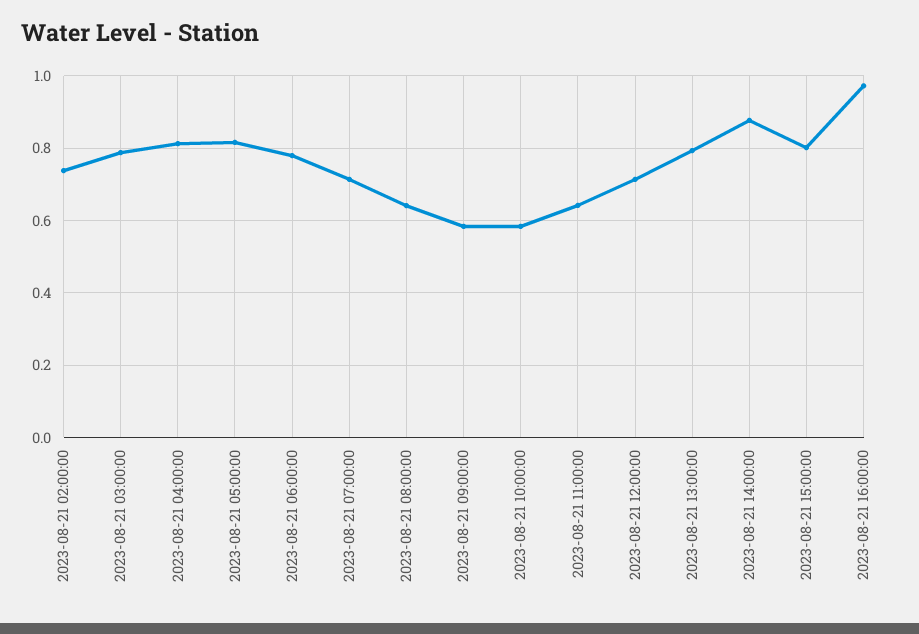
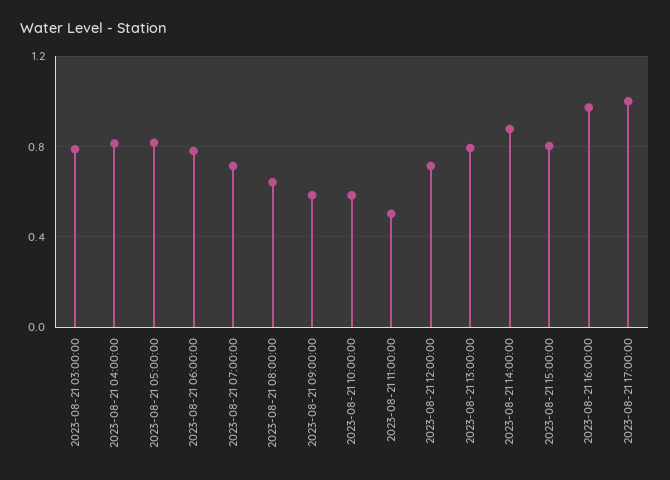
2023-08-21 02:00:00: 0.74 -> none
2023-08-21 11:00:00: 0.64 -> 0.5
2023-08-21 17:00:00: none -> 1

